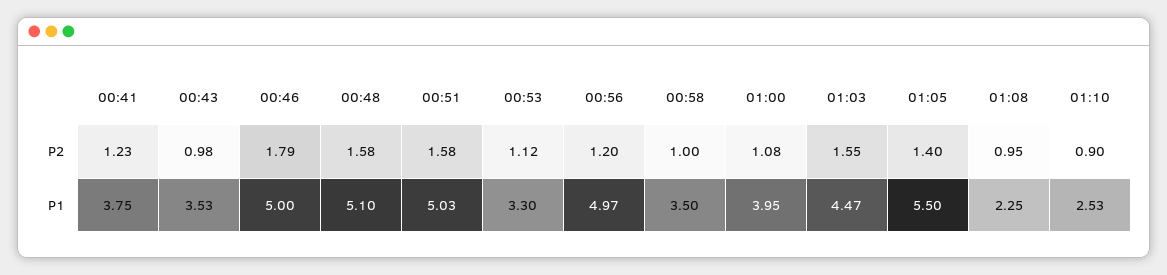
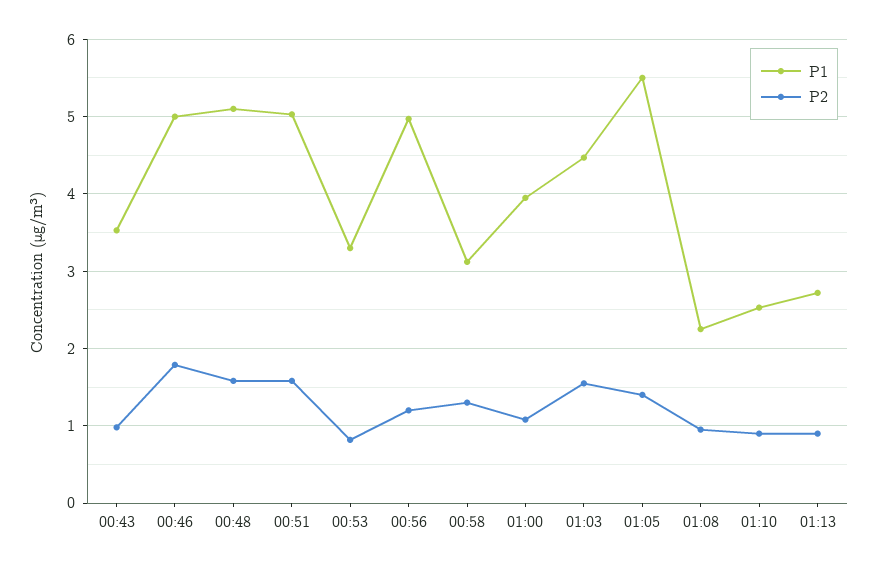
P2, 00:41: 1.23 -> none
P2, 00:53: 1.12 -> 0.8
P2, 00:58: 1 -> 1.3
P1, 00:41: 3.75 -> none
P1, 00:58: 3.5 -> 3.1
P1, 01:13: none -> 2.7
P2, 01:13: none -> 0.9

